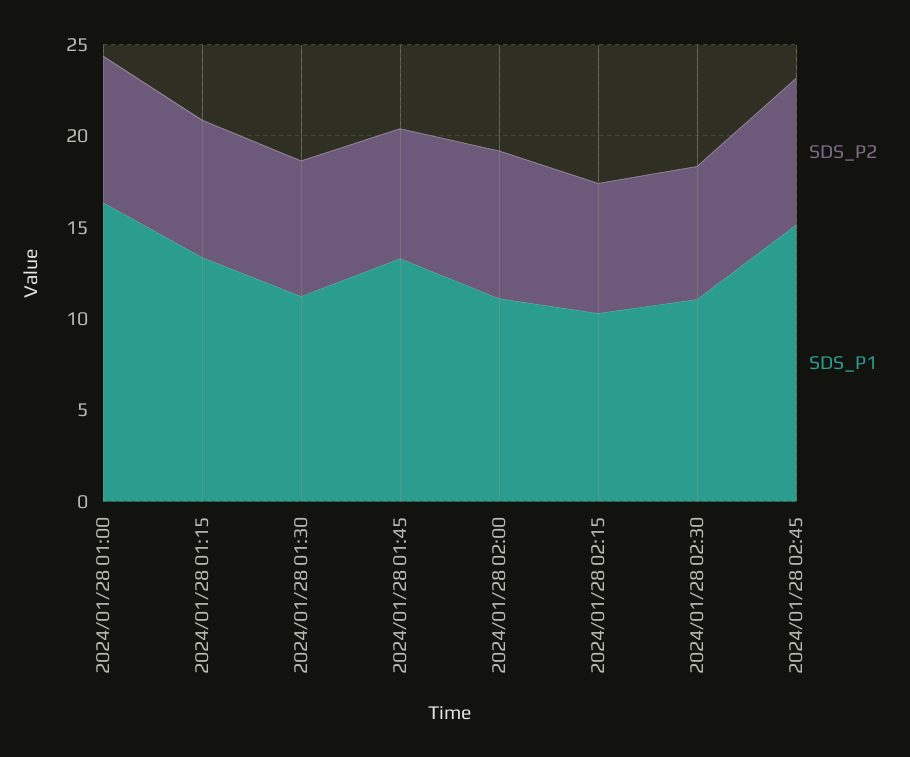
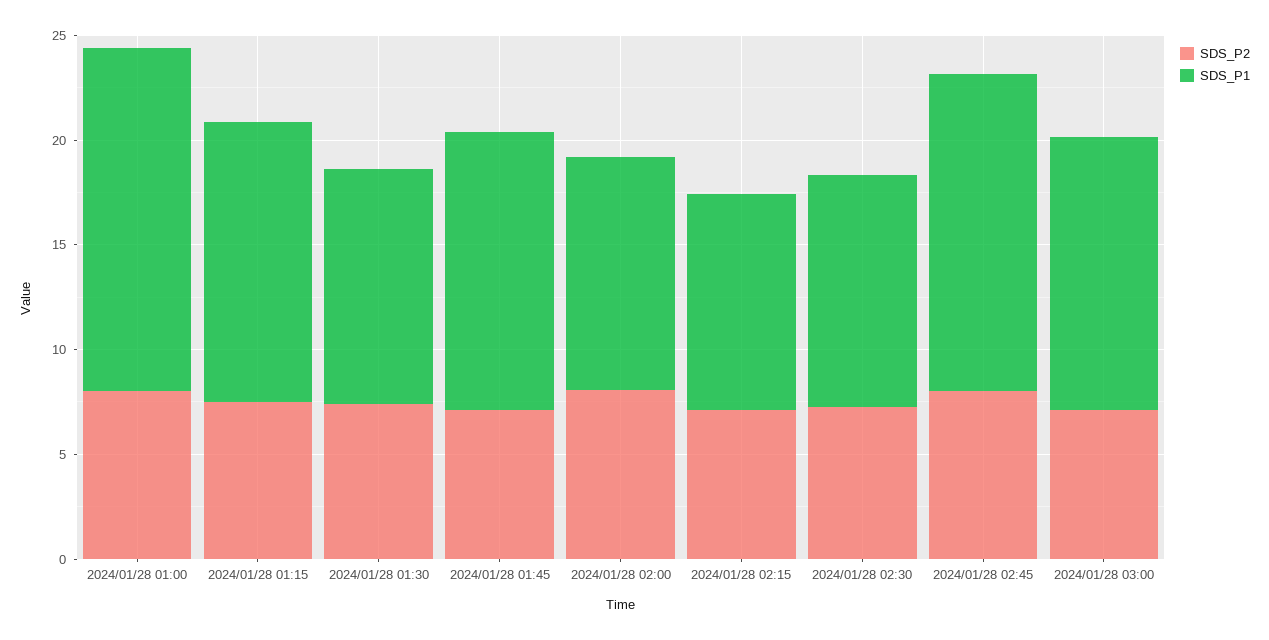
SDS_P2, 2024/01/28 03:00: none -> 7
SDS_P1, 2024/01/28 03:00: none -> 13

